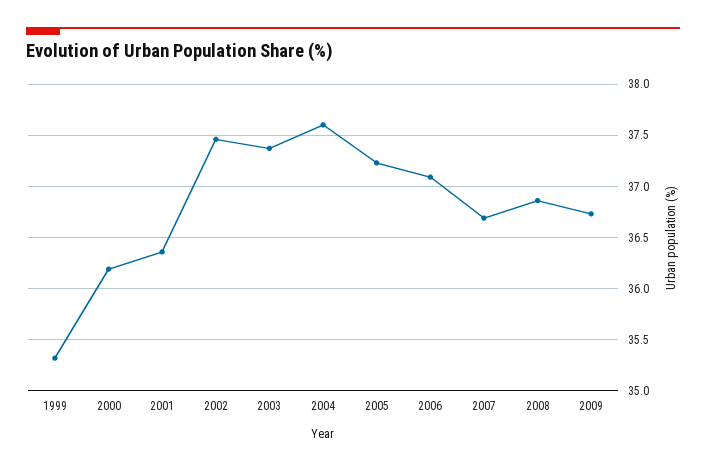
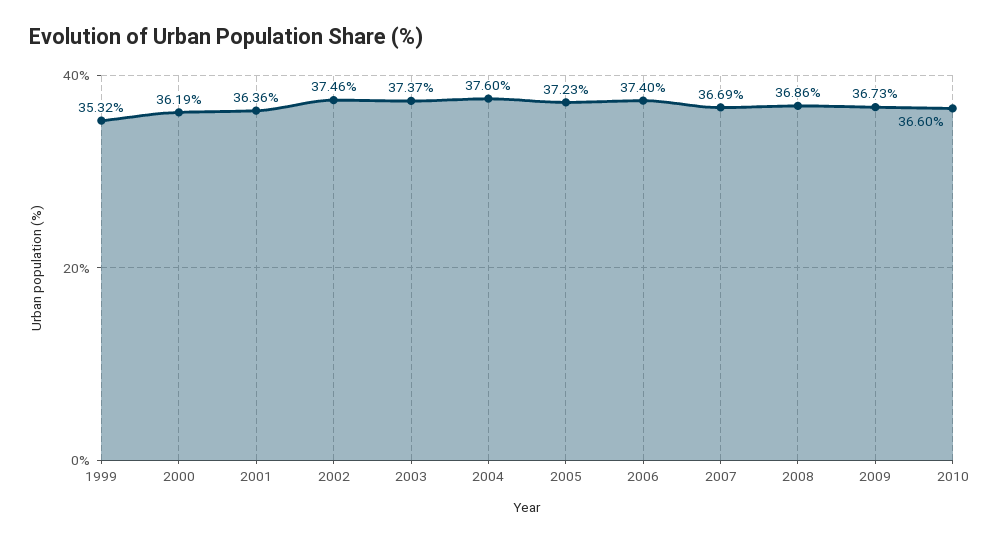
2006: 37.1 -> 37.4
2010: none -> 36.6

